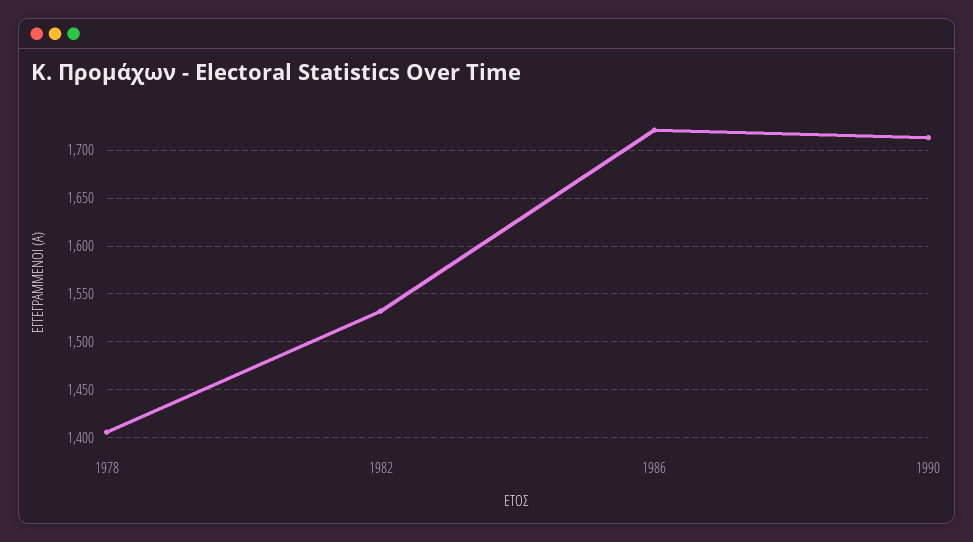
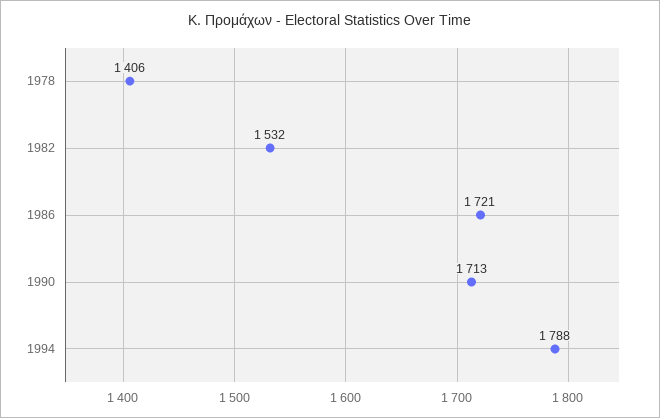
1994: none -> 1788

